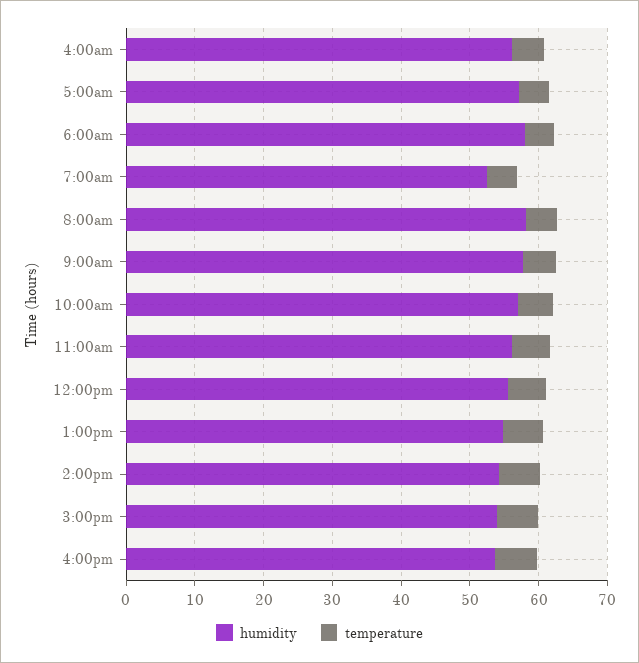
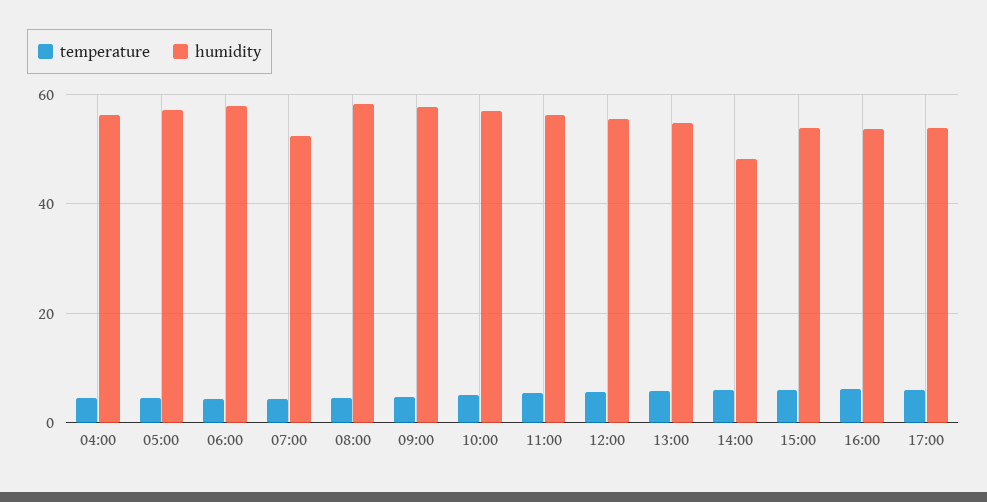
humidity, 2:00pm: 54 -> 48
temperature, 17:00: none -> 6
humidity, 17:00: none -> 54

